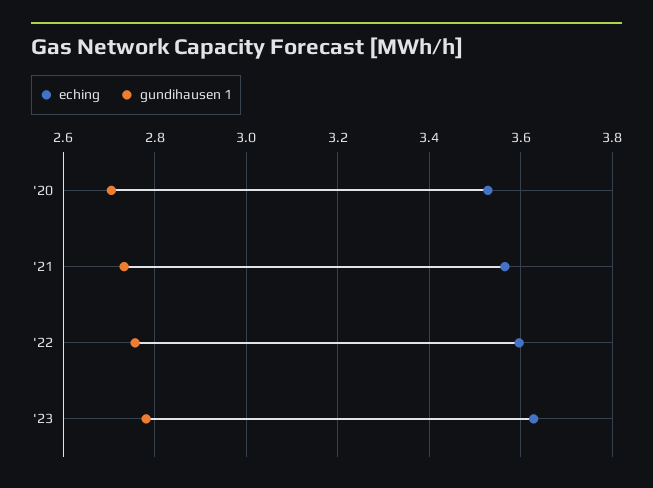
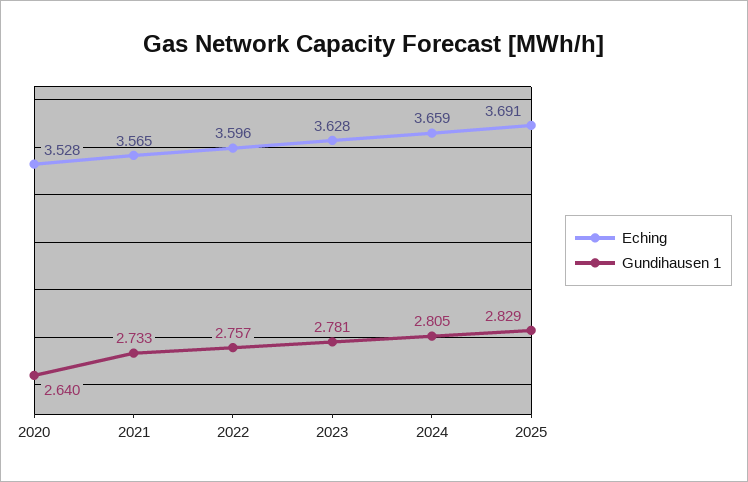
gundihausen 1, '20: 2.7 -> 2.64
eching, 2024: none -> 3.659
gundihausen 1, 2024: none -> 2.805
eching, 2025: none -> 3.691
gundihausen 1, 2025: none -> 2.829

